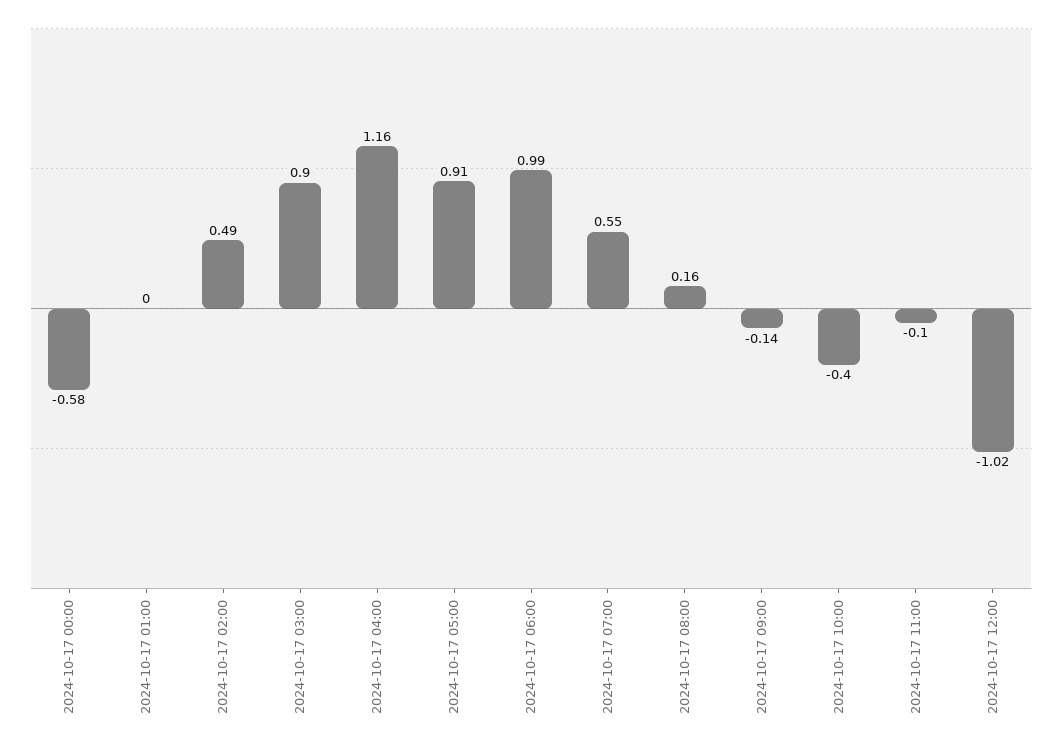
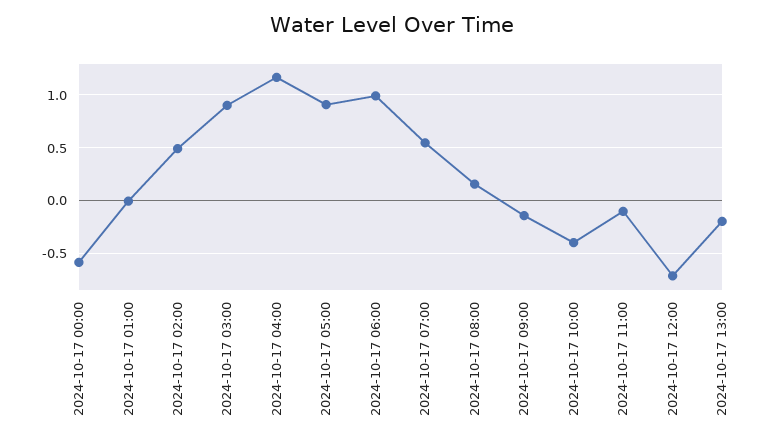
2024-10-17 12:00: -1.02 -> -0.7
2024-10-17 13:00: none -> -0.2

